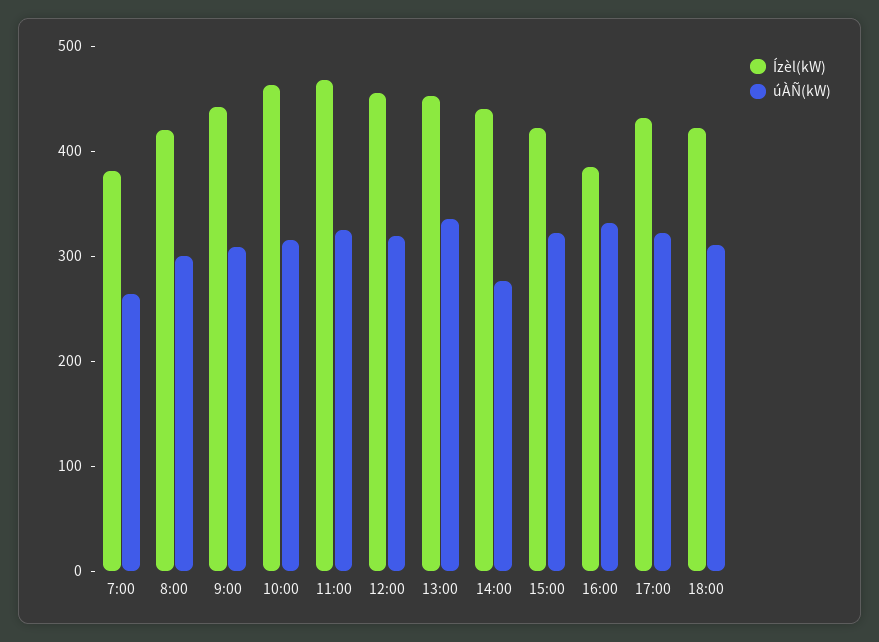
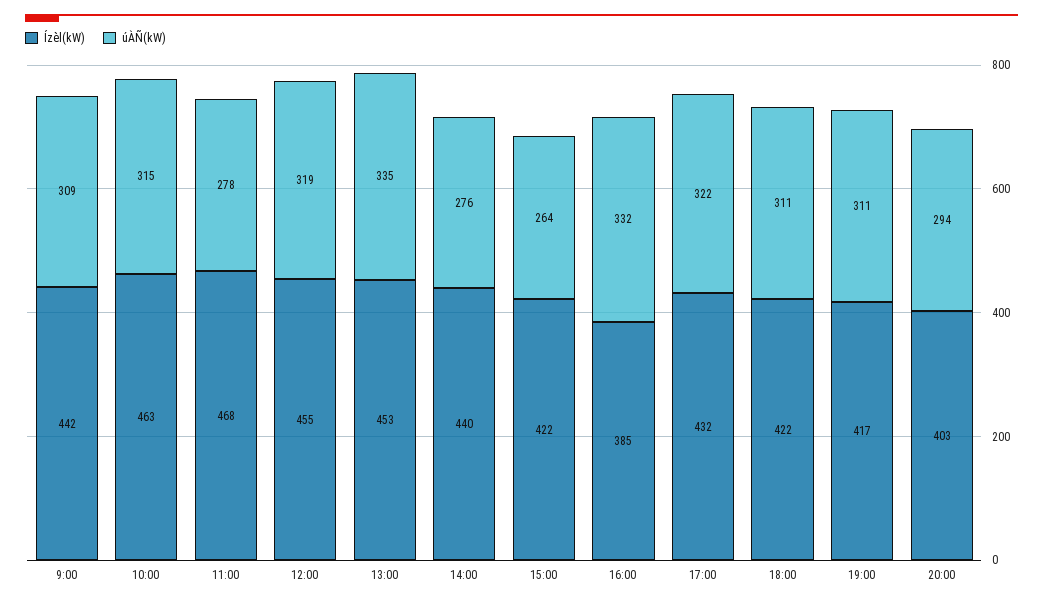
Ízèl(kW), 7:00: 380 -> none
úÀÑ(kW), 7:00: 260 -> none
Ízèl(kW), 8:00: 420 -> none
úÀÑ(kW), 8:00: 300 -> none
úÀÑ(kW), 11:00: 320 -> 278
úÀÑ(kW), 15:00: 320 -> 264
Ízèl(kW), 19:00: none -> 417
úÀÑ(kW), 19:00: none -> 311
Ízèl(kW), 20:00: none -> 403
úÀÑ(kW), 20:00: none -> 294

